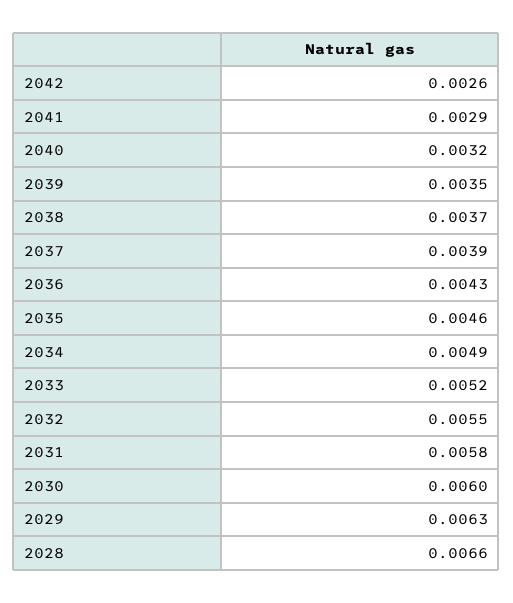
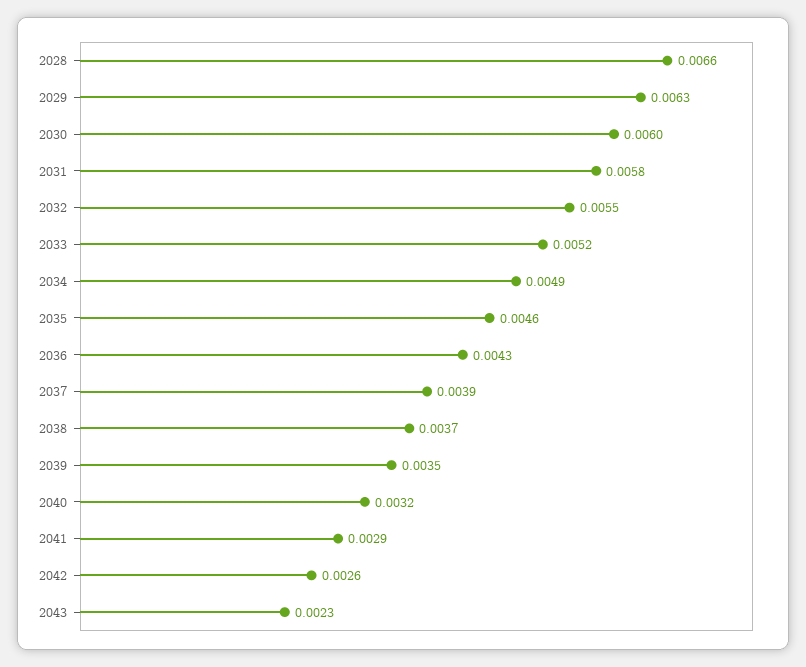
2043: none -> 0.0023

